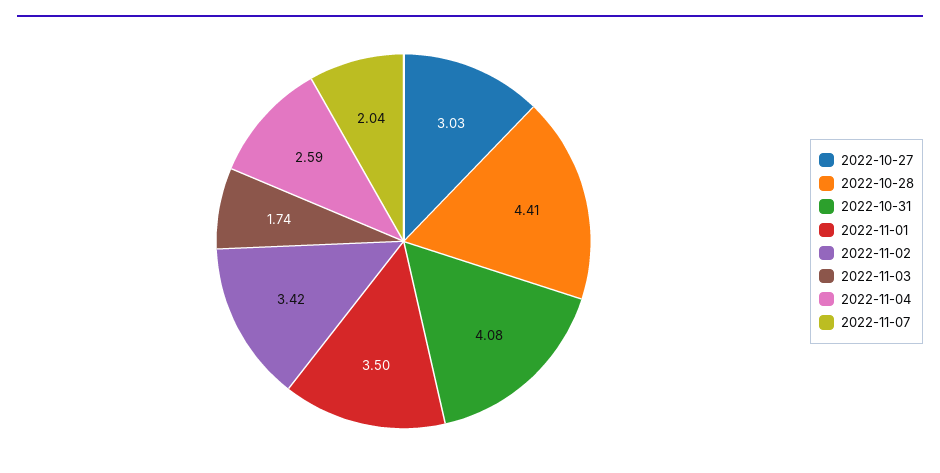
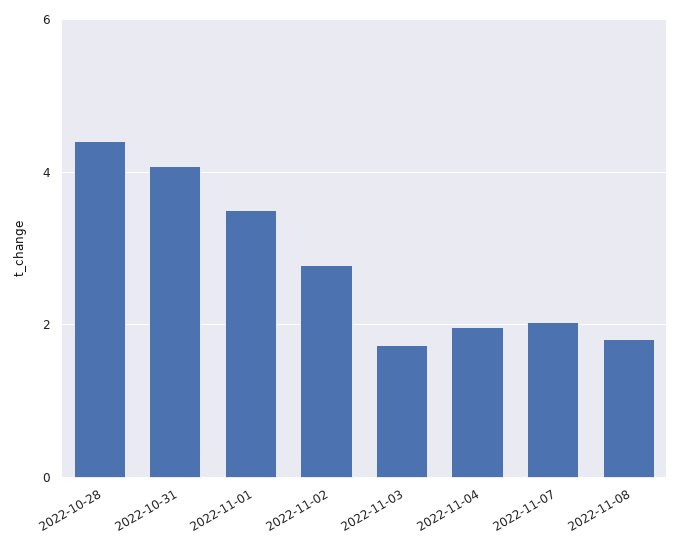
2022-10-27: 3.03 -> none
2022-11-02: 3.42 -> 2.8
2022-11-04: 2.59 -> 2
2022-11-08: none -> 1.8

